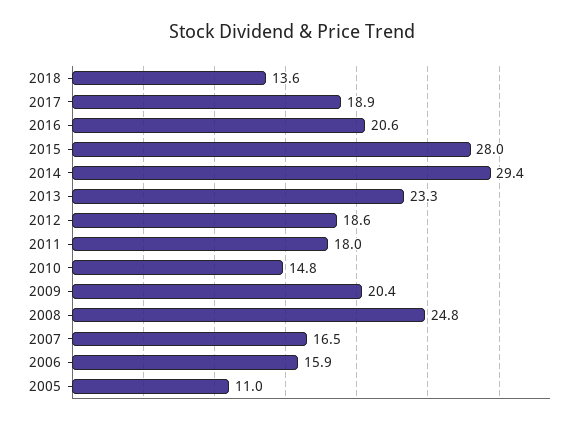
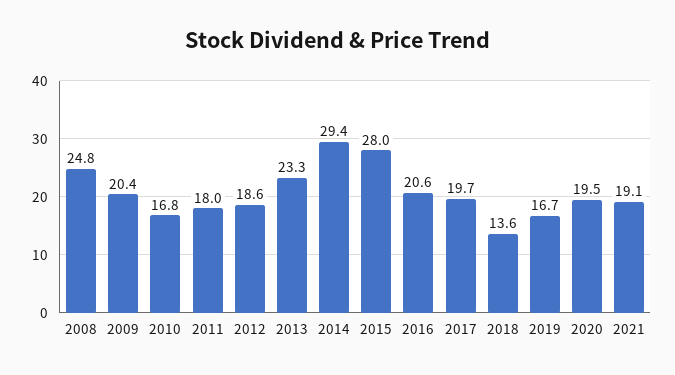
2017: 18.9 -> 19.7
2010: 14.8 -> 16.8
2007: 16.5 -> none
2006: 15.9 -> none
2005: 11 -> none
2019: none -> 16.7
2020: none -> 19.5
2021: none -> 19.1

